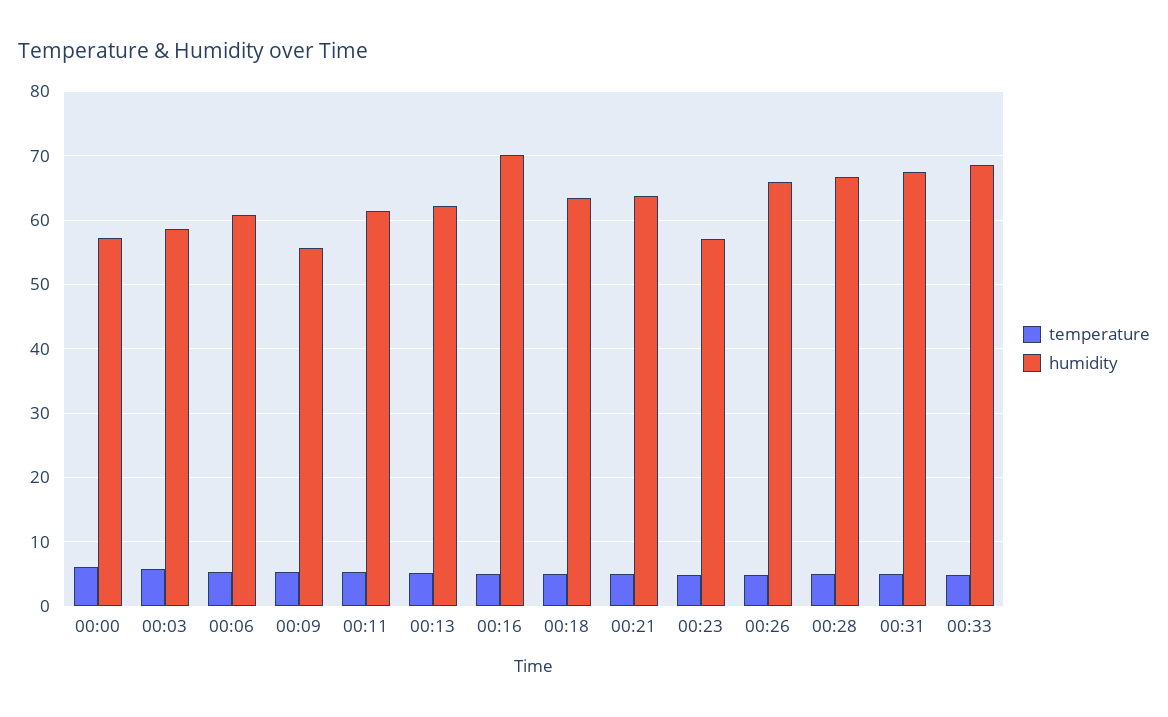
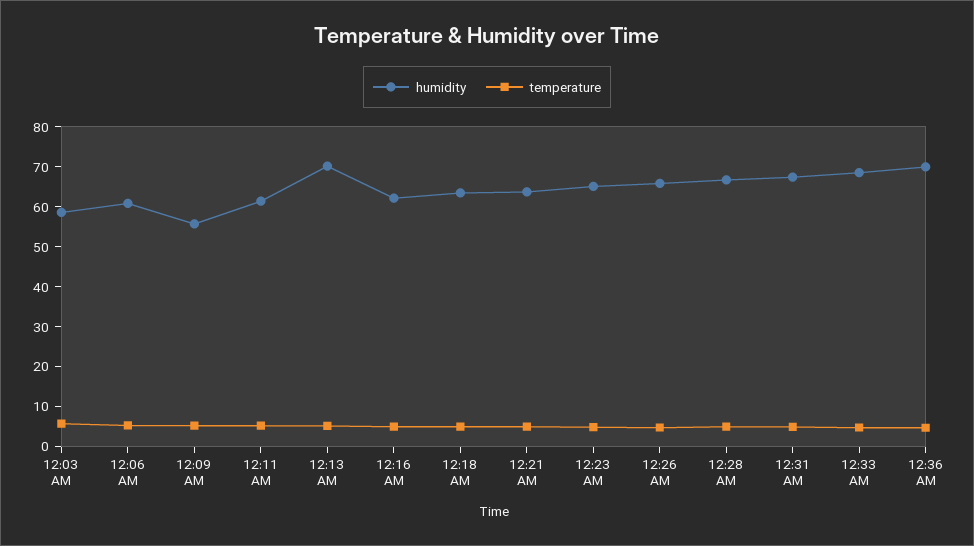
temperature, 00:00: 6 -> none
humidity, 00:00: 57 -> none
humidity, 00:13: 62 -> 70
humidity, 00:16: 70 -> 62.5
humidity, 00:23: 57 -> 65
humidity, 12:36 AM: none -> 70
temperature, 12:36 AM: none -> 5

